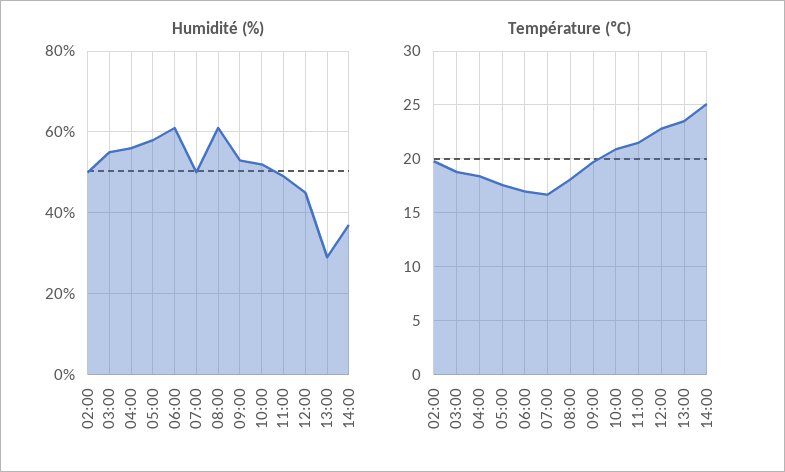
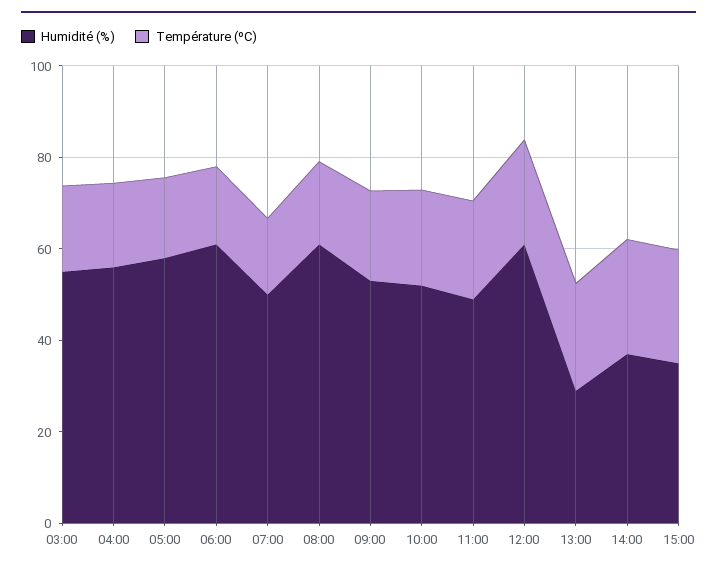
Humidité (%), 02:00: 50 -> none
Humidité (%), 12:00: 45 -> 60
Température (ºC), 02:00: 20 -> none
Humidité (%), 15:00: none -> 35
Température (ºC), 15:00: none -> 25

